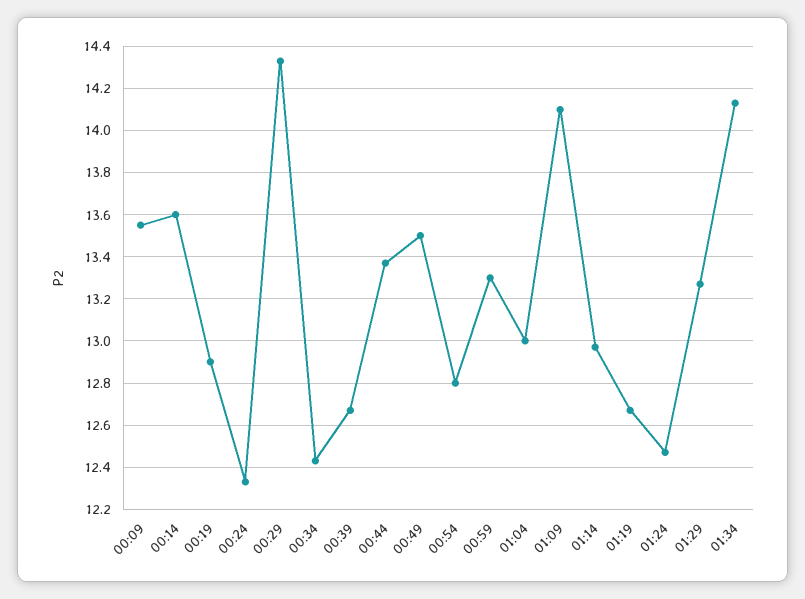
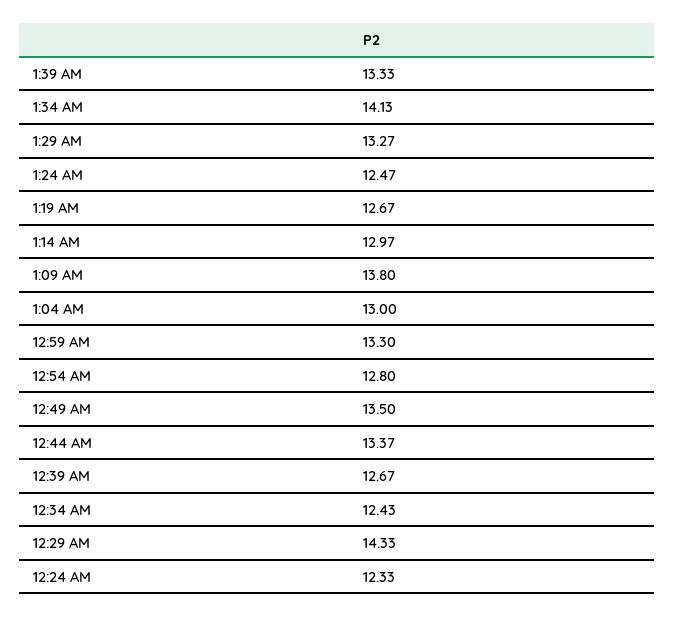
00:09: 13.55 -> none
00:14: 13.6 -> none
00:19: 12.9 -> none
01:09: 14.1 -> 13.8
1:39 AM: none -> 13.33

